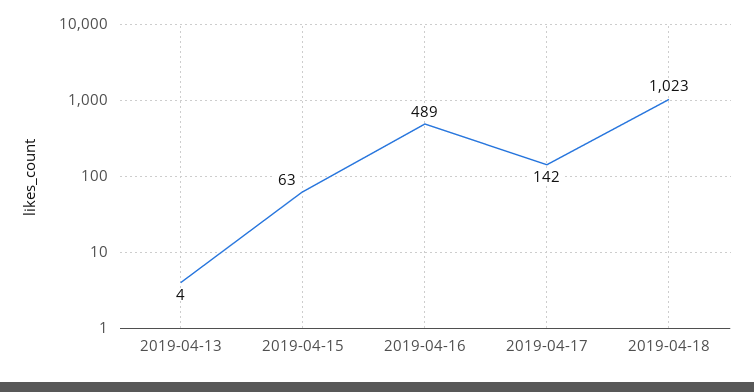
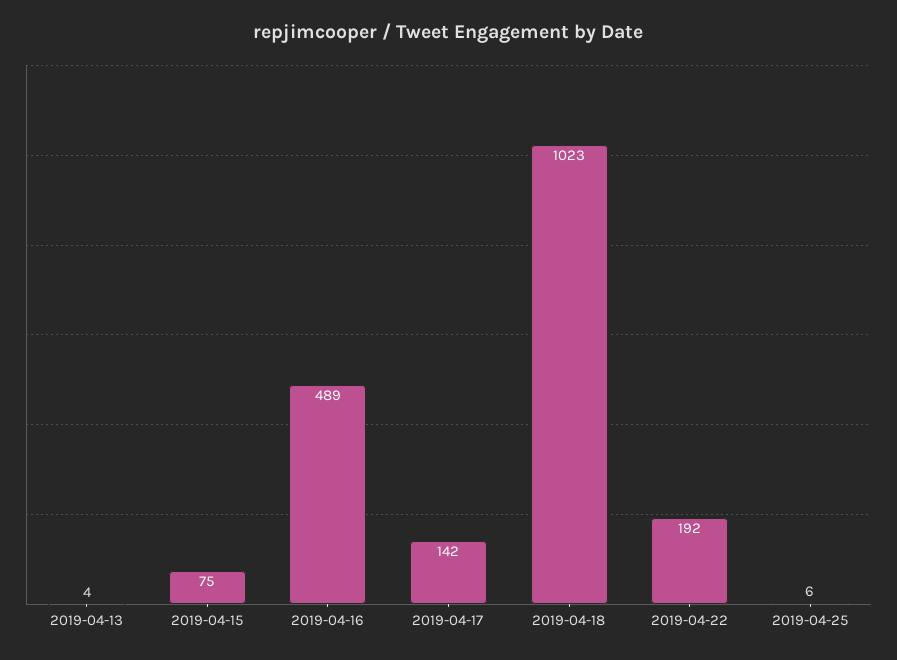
2019-04-15: 63 -> 75
2019-04-22: none -> 192
2019-04-25: none -> 6

